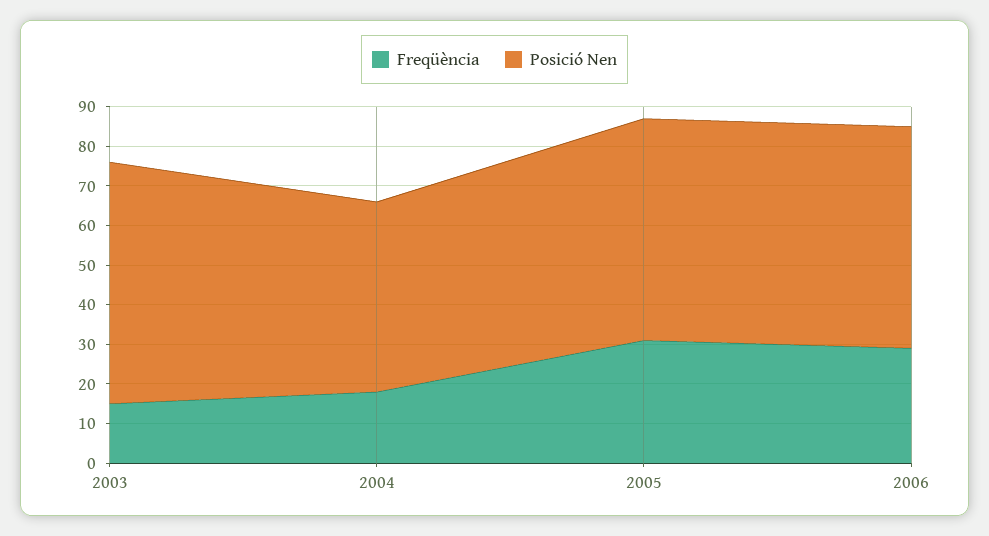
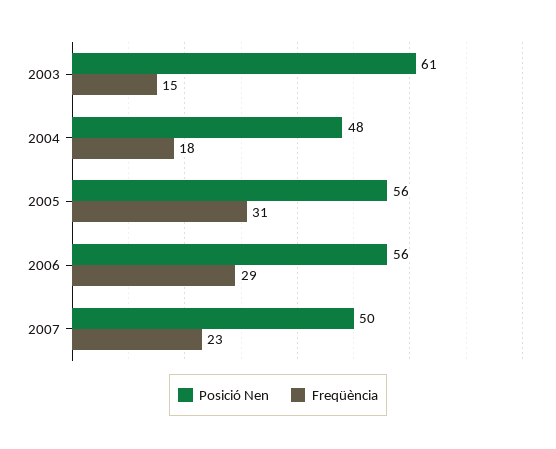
Posició Nen, 2007: none -> 50
Freqüència, 2007: none -> 23

